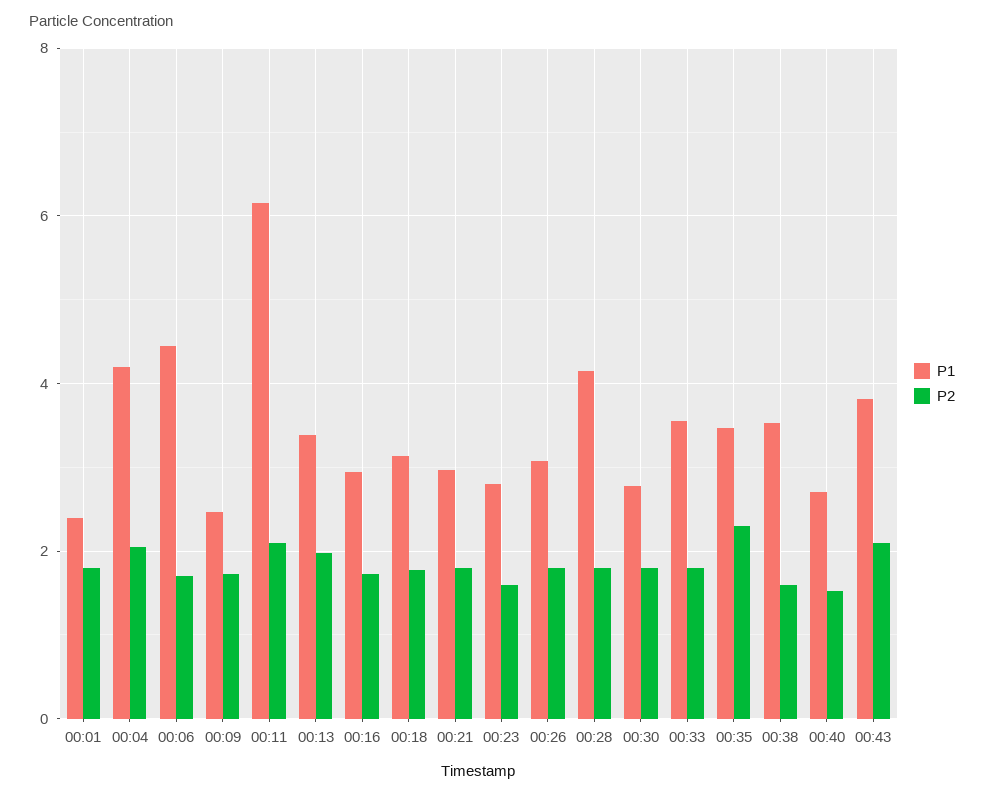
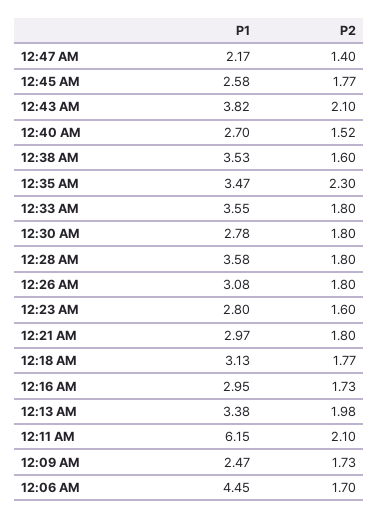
P1, 00:01: 2.4 -> none
P2, 00:01: 1.8 -> none
P1, 00:04: 4.2 -> none
P2, 00:04: 2 -> none
P1, 00:28: 4.2 -> 3.58
P1, 12:47 AM: none -> 2.17
P2, 12:47 AM: none -> 1.4
P1, 12:45 AM: none -> 2.58
P2, 12:45 AM: none -> 1.77

